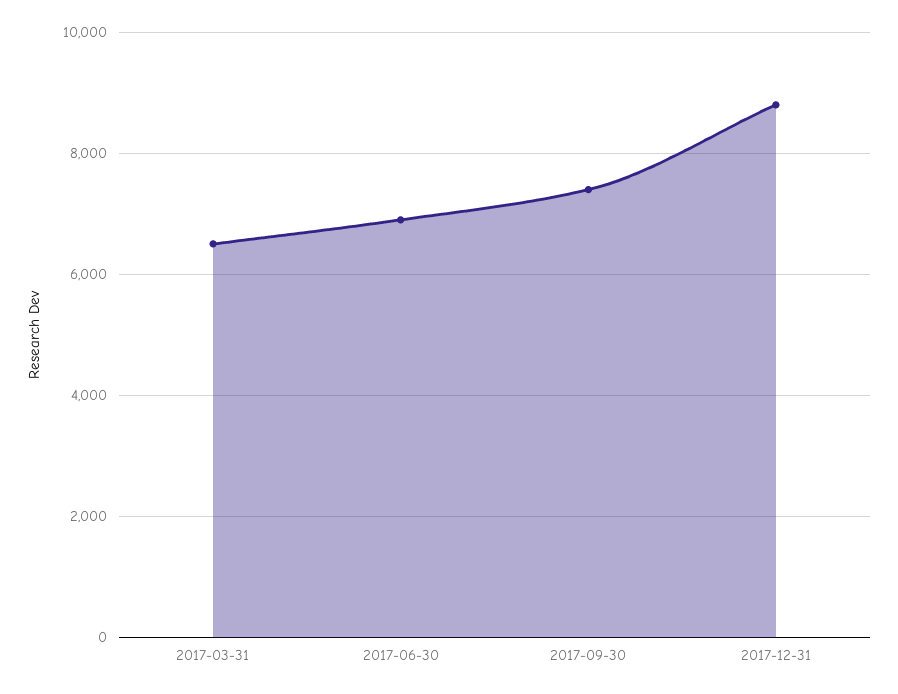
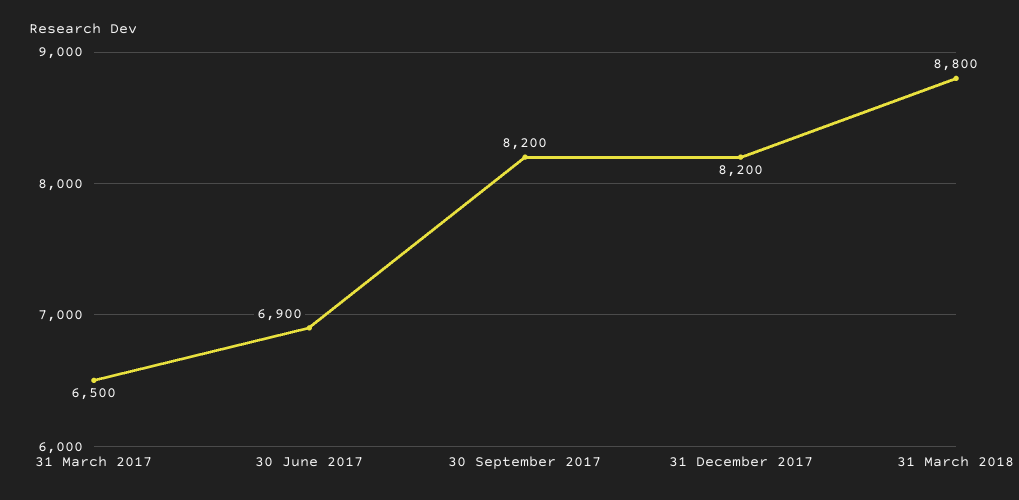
2017-09-30: 7400 -> 8200
2017-12-31: 8800 -> 8200
31 March 2018: none -> 8800

